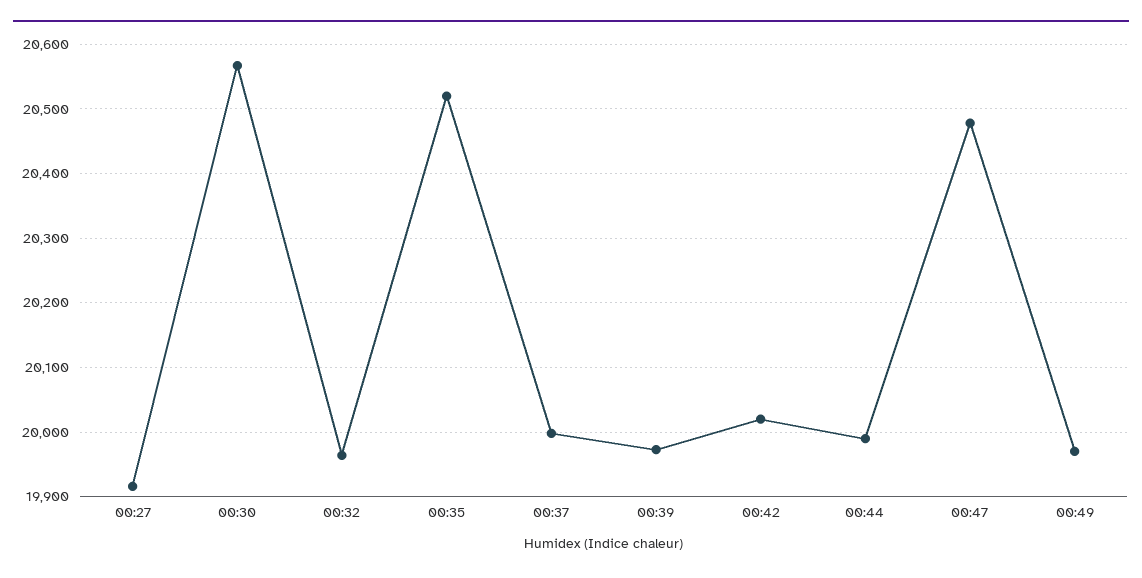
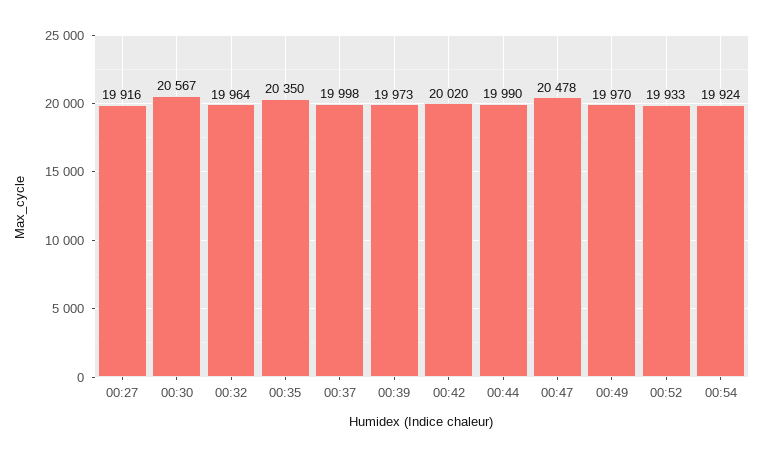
00:35: 20520 -> 20350
00:52: none -> 19933
00:54: none -> 19924

